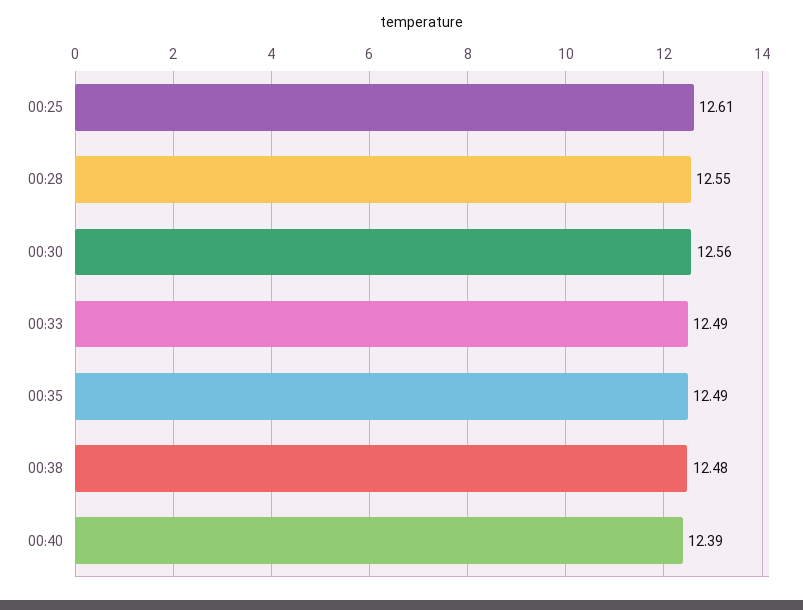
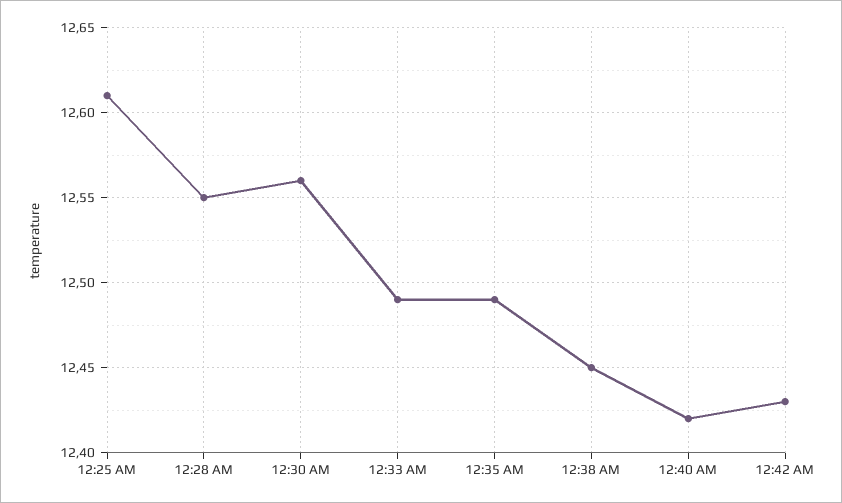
00:38: 12.48 -> 12.45
00:40: 12.39 -> 12.42
12:42 AM: none -> 12.43

